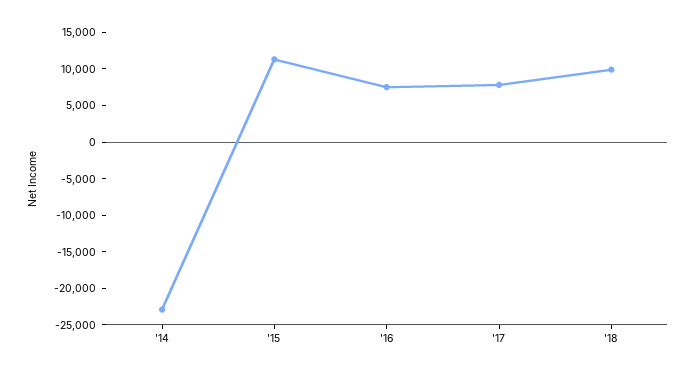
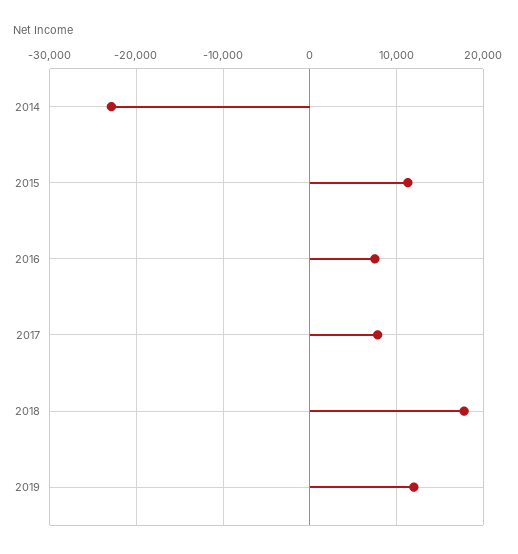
'18: 10000 -> 18000
2019: none -> 12000

